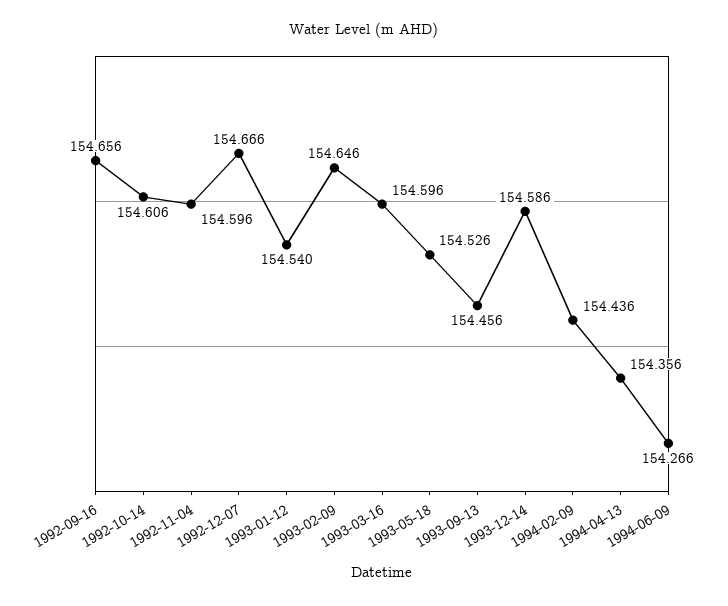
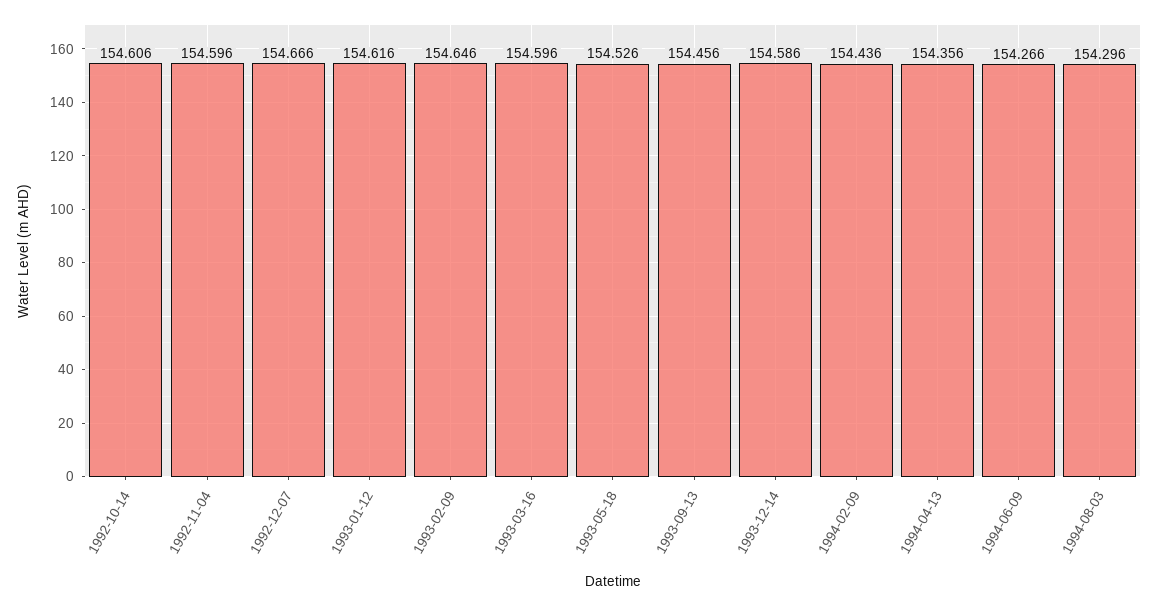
1992-09-16: 154.656 -> none
1993-01-12: 154.54 -> 154.616
1994-08-03: none -> 154.296

